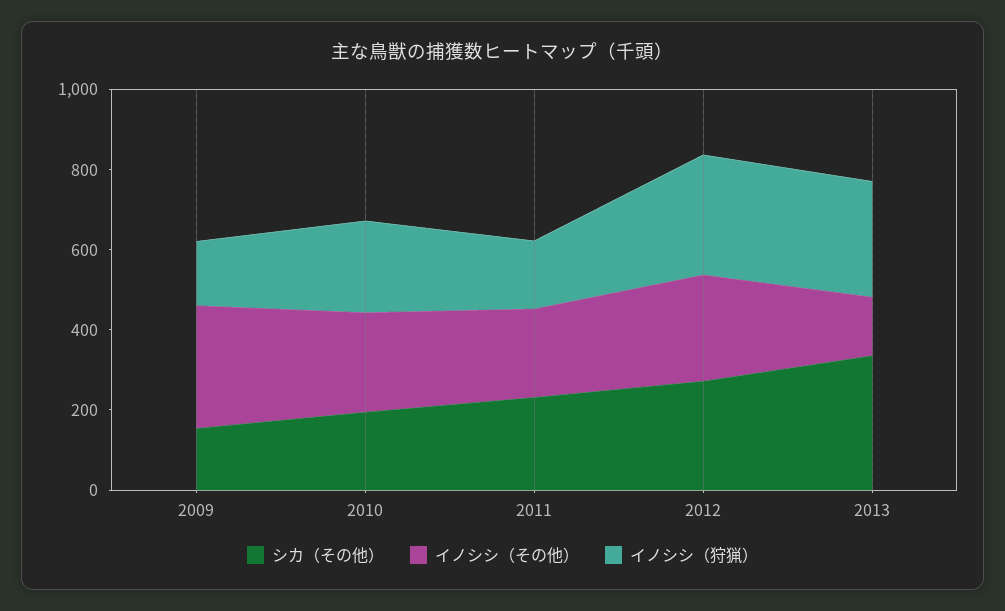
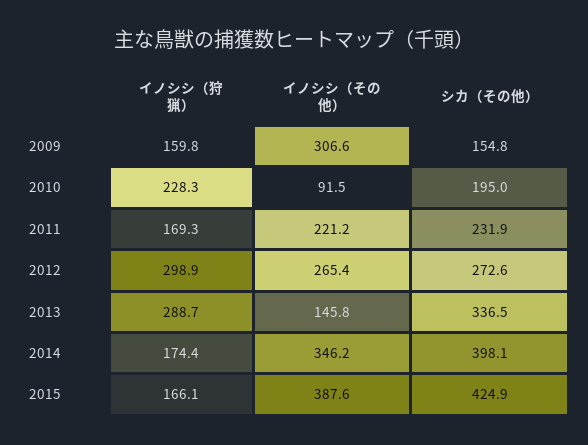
イノシシ（その他）, 2010: 250 -> 91.5
イノシシ（狩猟）, 2014: none -> 174.4
イノシシ（その他）, 2014: none -> 346.2
シカ（その他）, 2014: none -> 398.1
イノシシ（狩猟）, 2015: none -> 166.1
イノシシ（その他）, 2015: none -> 387.6
シカ（その他）, 2015: none -> 424.9

